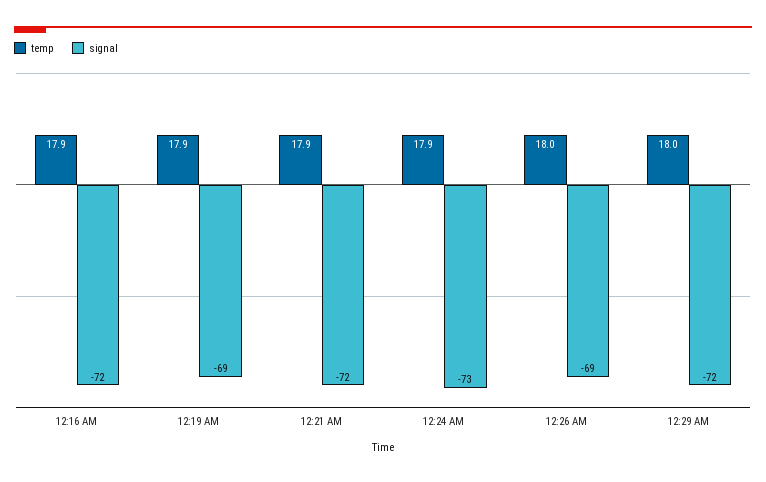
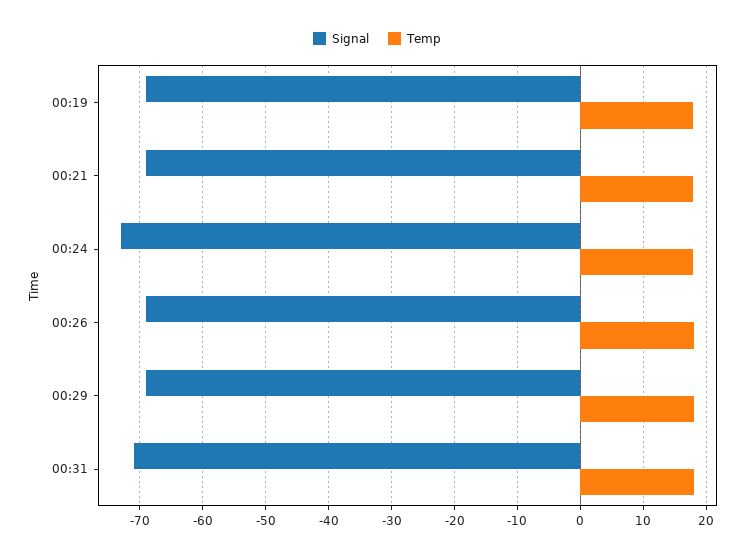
temp, 12:16 AM: 17.9 -> none
signal, 12:16 AM: -72 -> none
signal, 12:21 AM: -72 -> -69
signal, 12:29 AM: -72 -> -69
signal, 00:31: none -> -71
temp, 00:31: none -> 18

